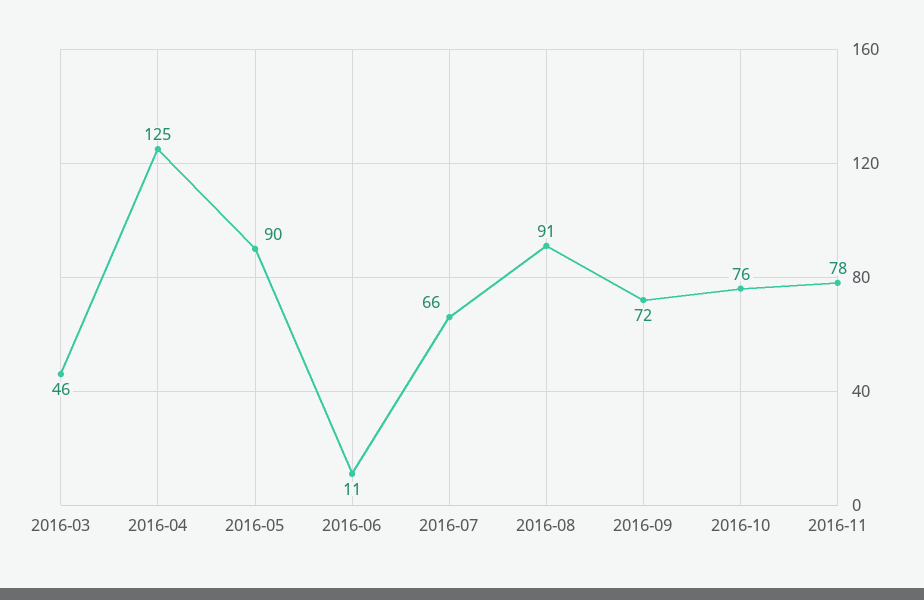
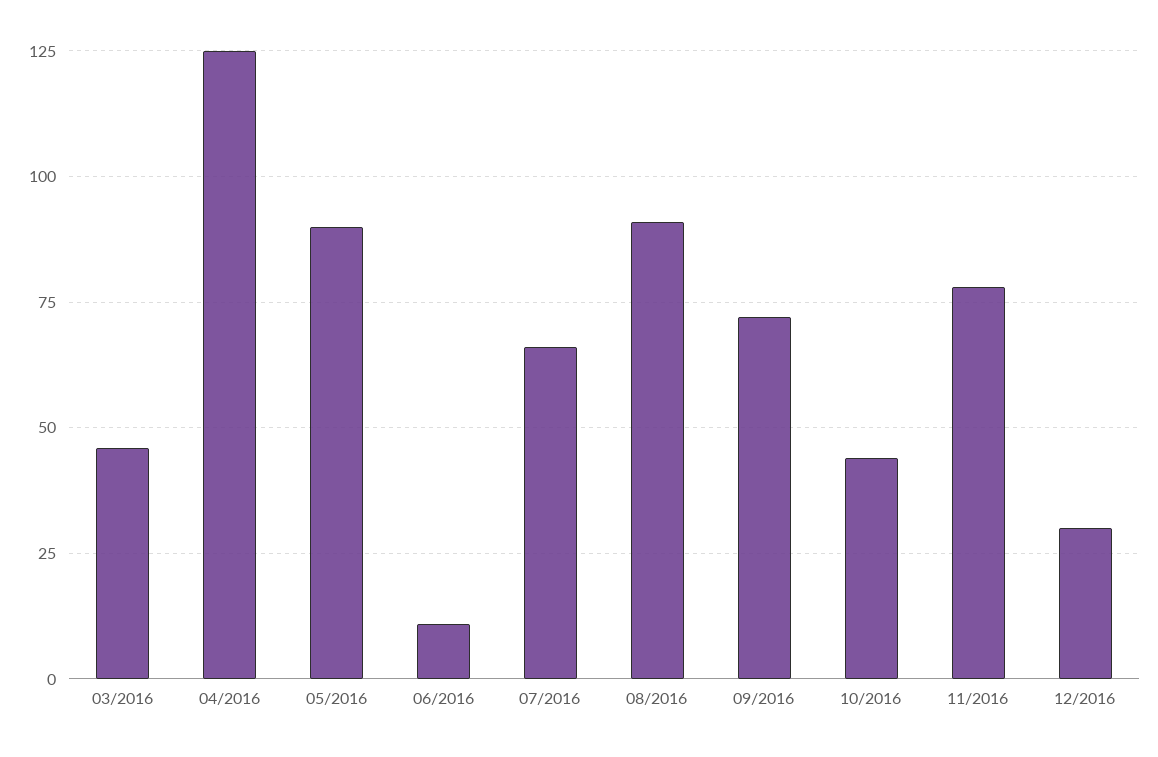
2016-10: 76 -> 45
12/2016: none -> 30

